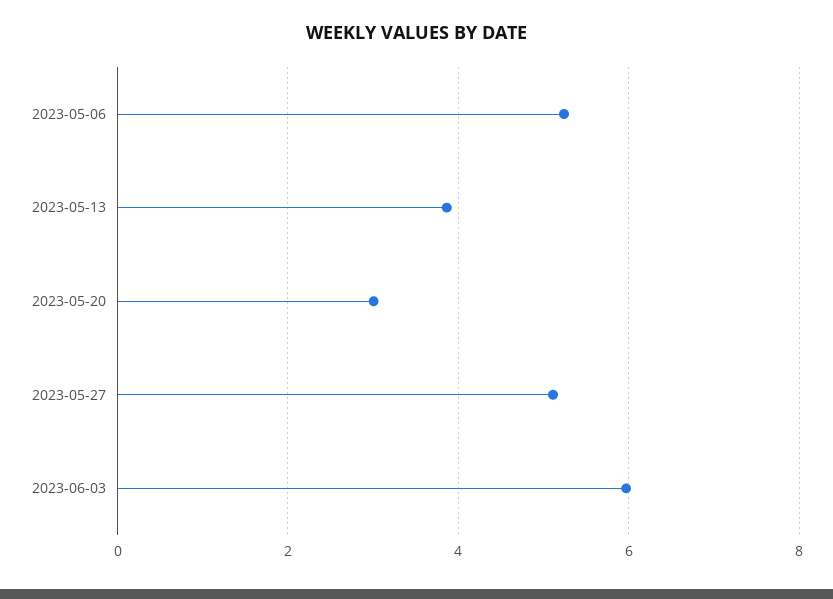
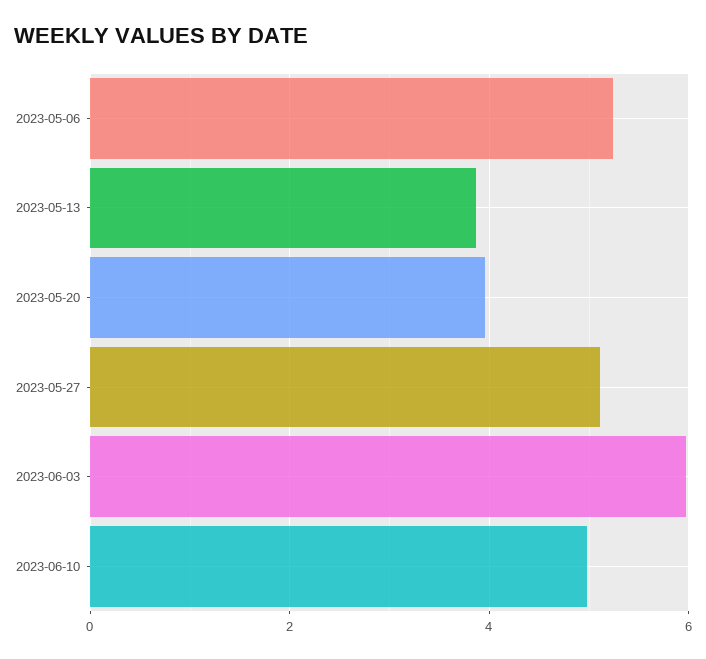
2023-05-20: 3 -> 4
2023-06-10: none -> 5

